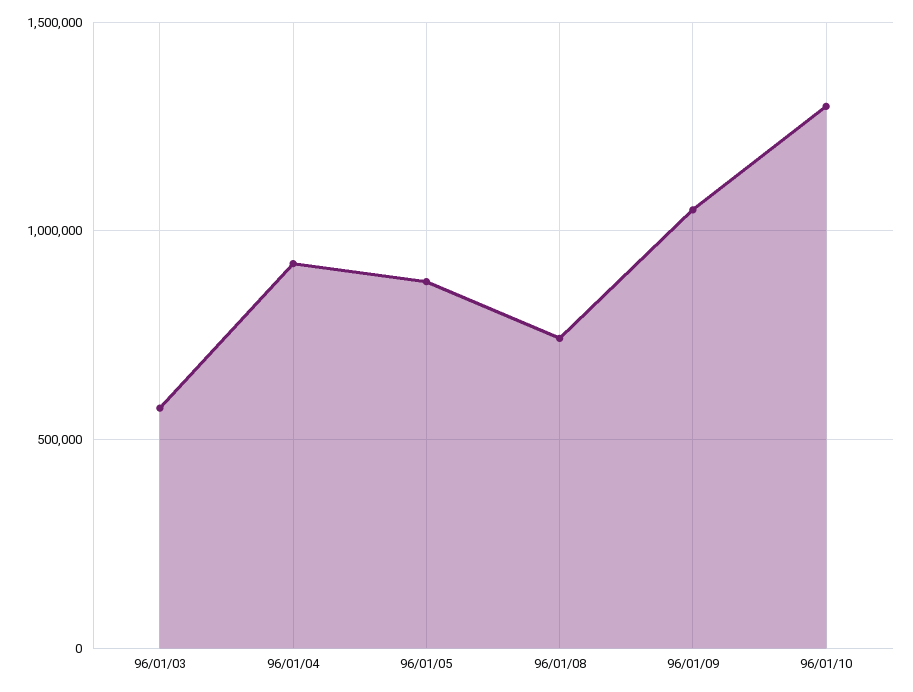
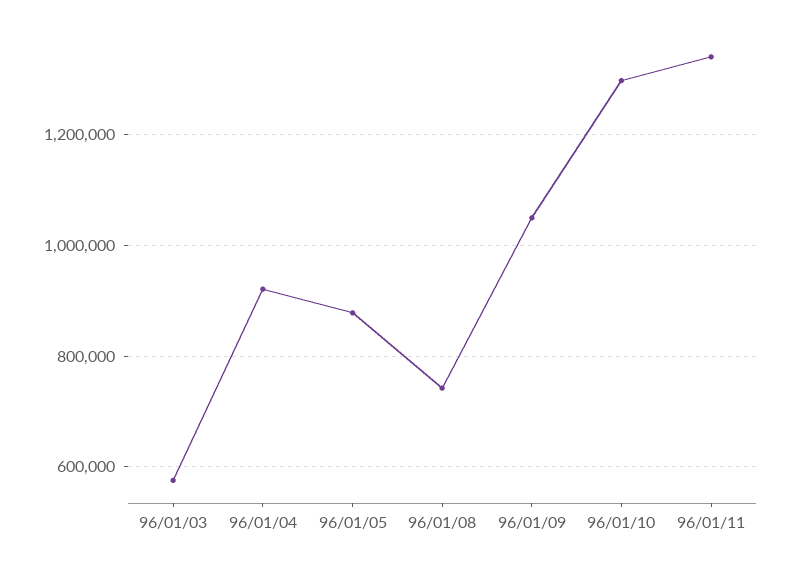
96/01/11: none -> 1340000

